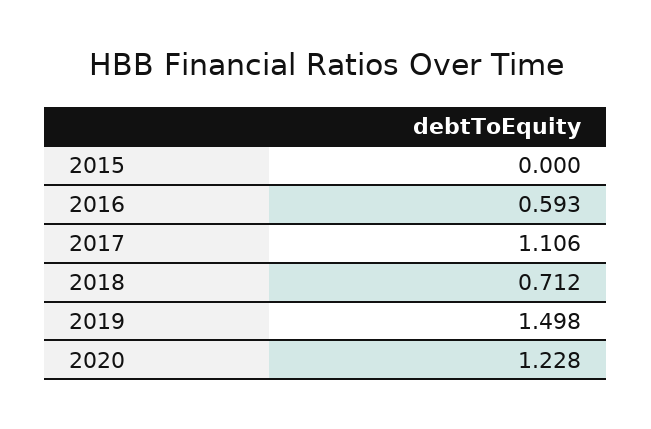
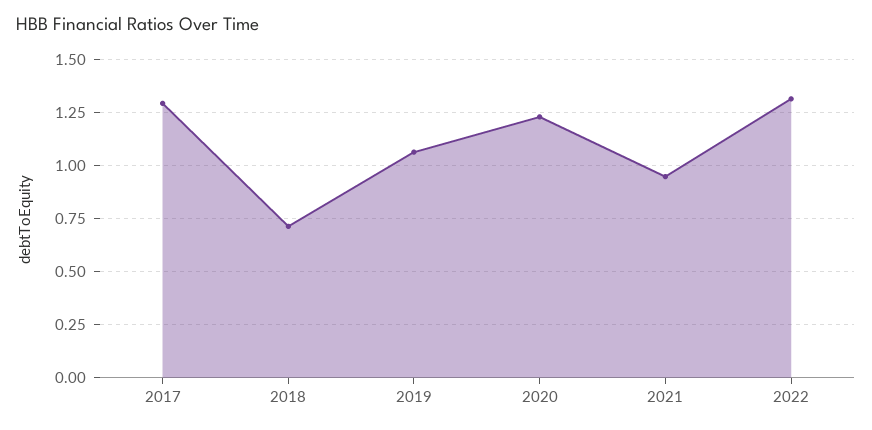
2015: 0 -> none
2016: 0.593 -> none
2017: 1.106 -> 1.3
2019: 1.498 -> 1.05
2021: none -> 0.95
2022: none -> 1.3

